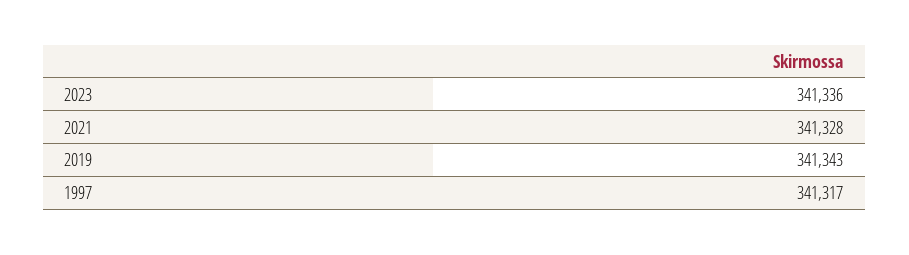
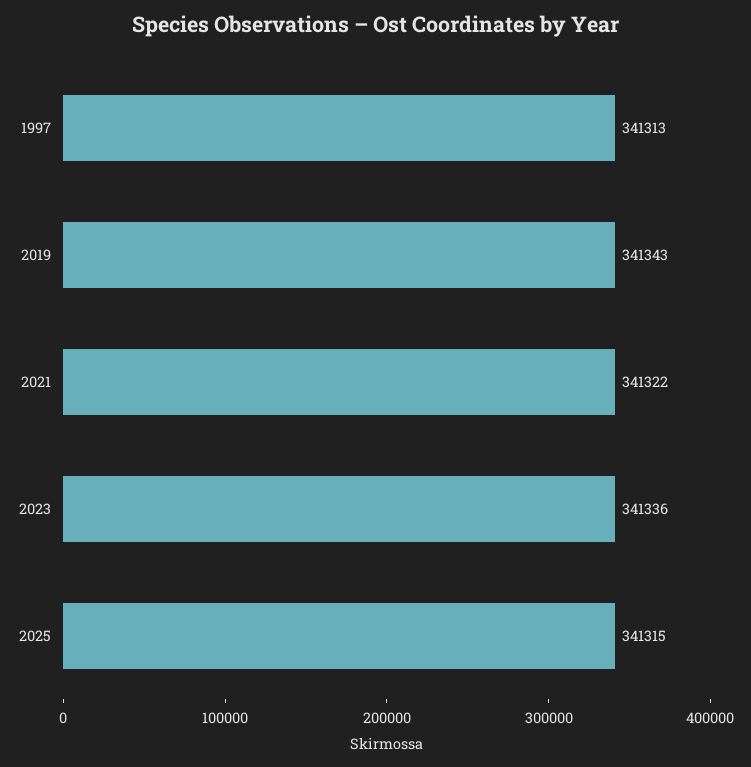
2021: 341328 -> 341322
1997: 341317 -> 341313
2025: none -> 341315

